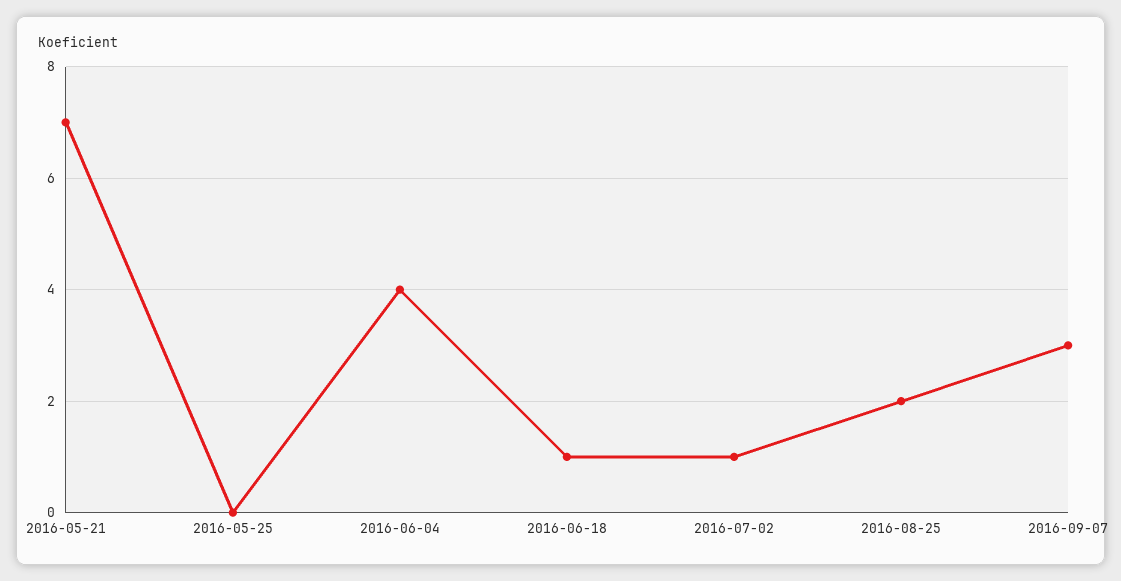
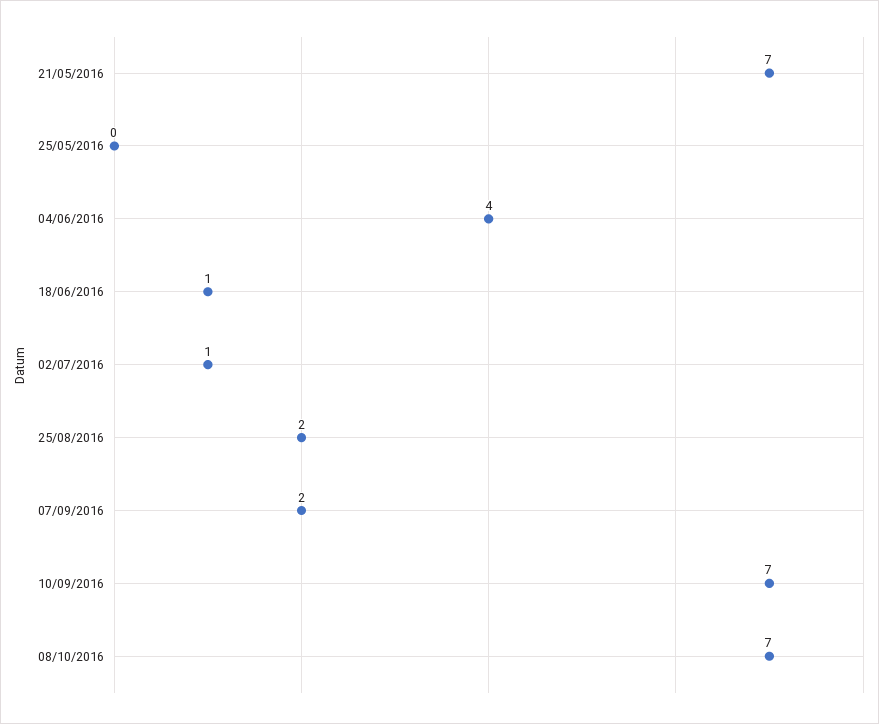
2016-09-07: 3 -> 2
10/09/2016: none -> 7
08/10/2016: none -> 7

